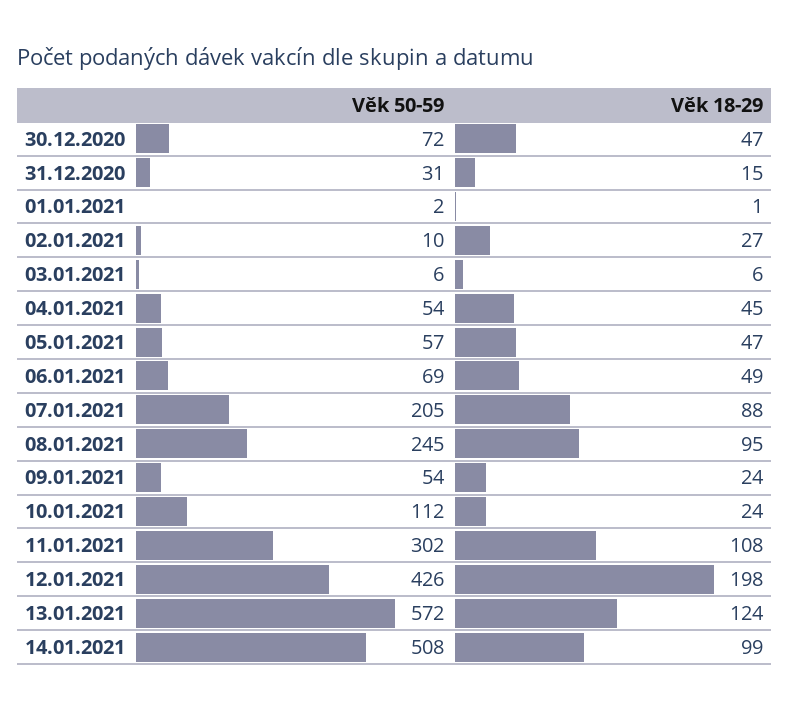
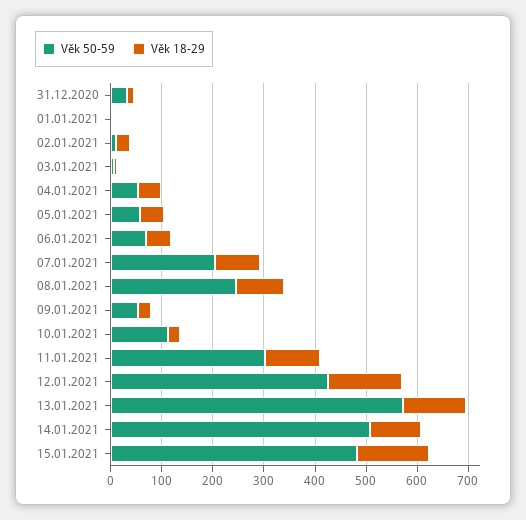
Věk 50-59, 30.12.2020: 72 -> none
Věk 18-29, 30.12.2020: 47 -> none
Věk 18-29, 12.01.2021: 198 -> 140
Věk 50-59, 15.01.2021: none -> 480
Věk 18-29, 15.01.2021: none -> 140

